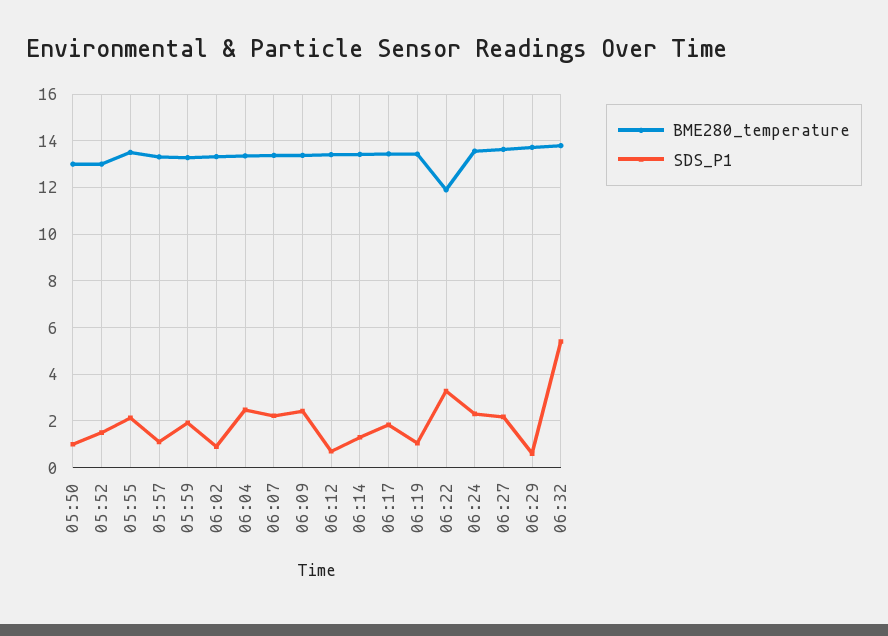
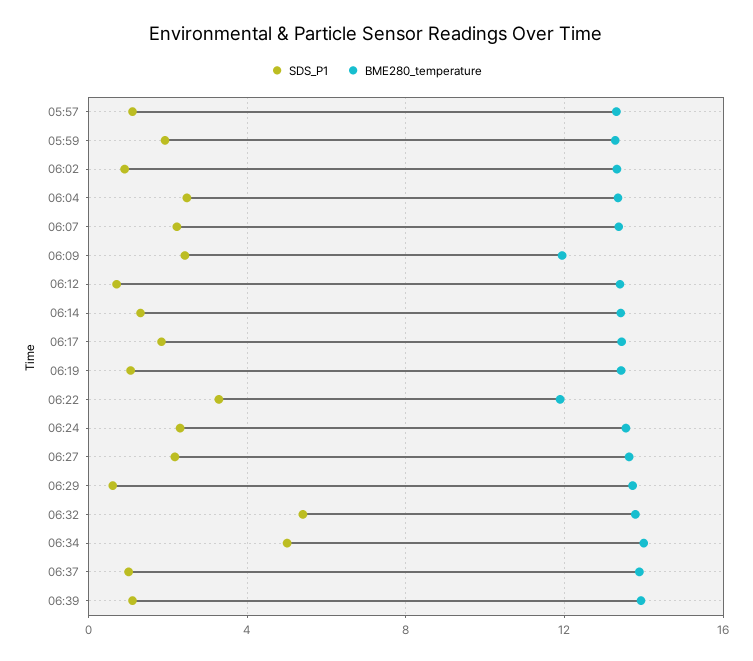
BME280_temperature, 05:50: 13 -> none
SDS_P1, 05:50: 1 -> none
BME280_temperature, 05:52: 13 -> none
SDS_P1, 05:52: 1.5 -> none
BME280_temperature, 05:55: 13.5 -> none
SDS_P1, 05:55: 2 -> none
BME280_temperature, 06:09: 13.5 -> 12
SDS_P1, 06:34: none -> 5
BME280_temperature, 06:34: none -> 14
SDS_P1, 06:37: none -> 1
BME280_temperature, 06:37: none -> 14
SDS_P1, 06:39: none -> 1
BME280_temperature, 06:39: none -> 14

